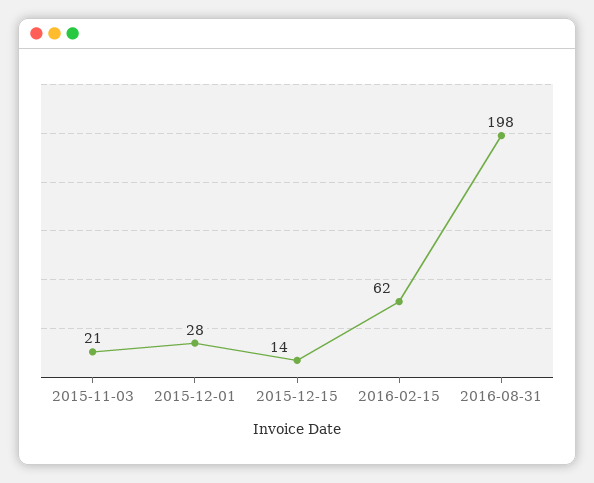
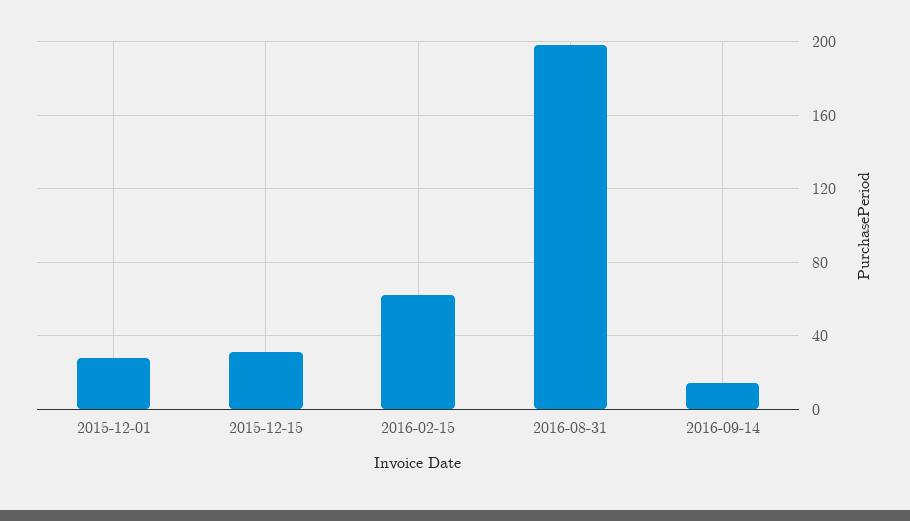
2015-11-03: 21 -> none
2015-12-15: 14 -> 30
2016-09-14: none -> 15

